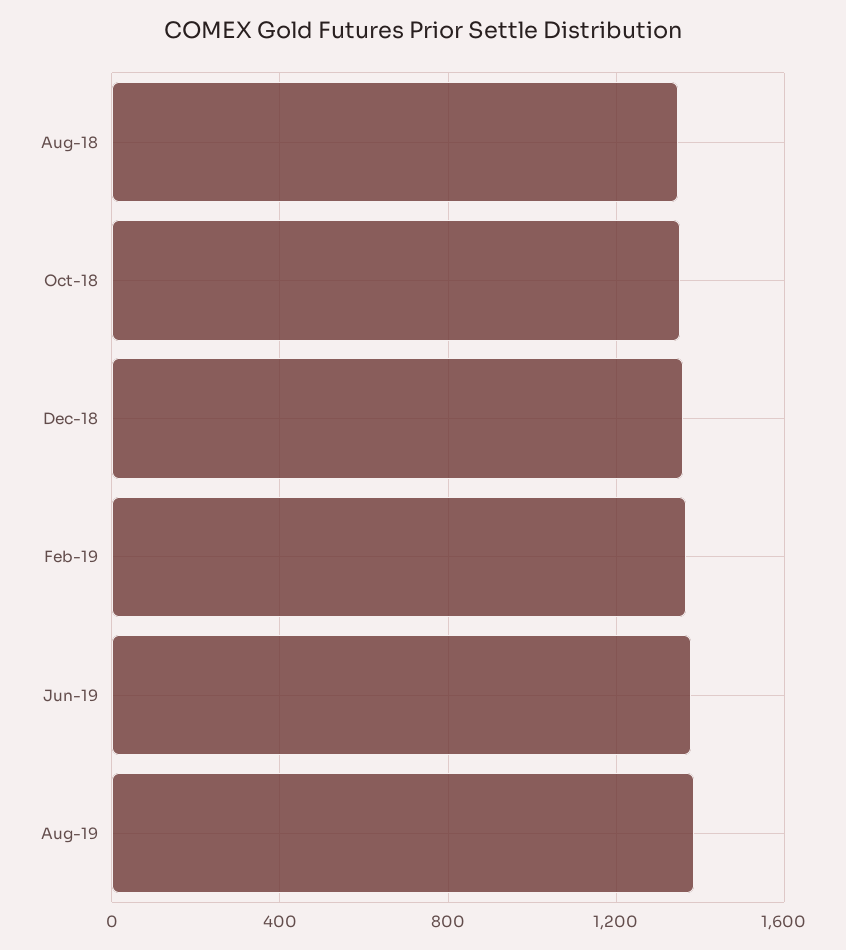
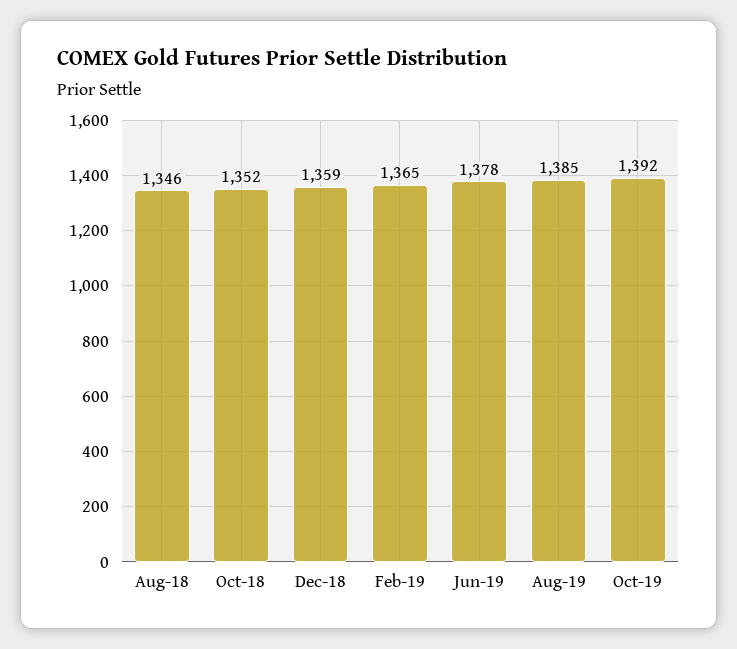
Oct-19: none -> 1392

